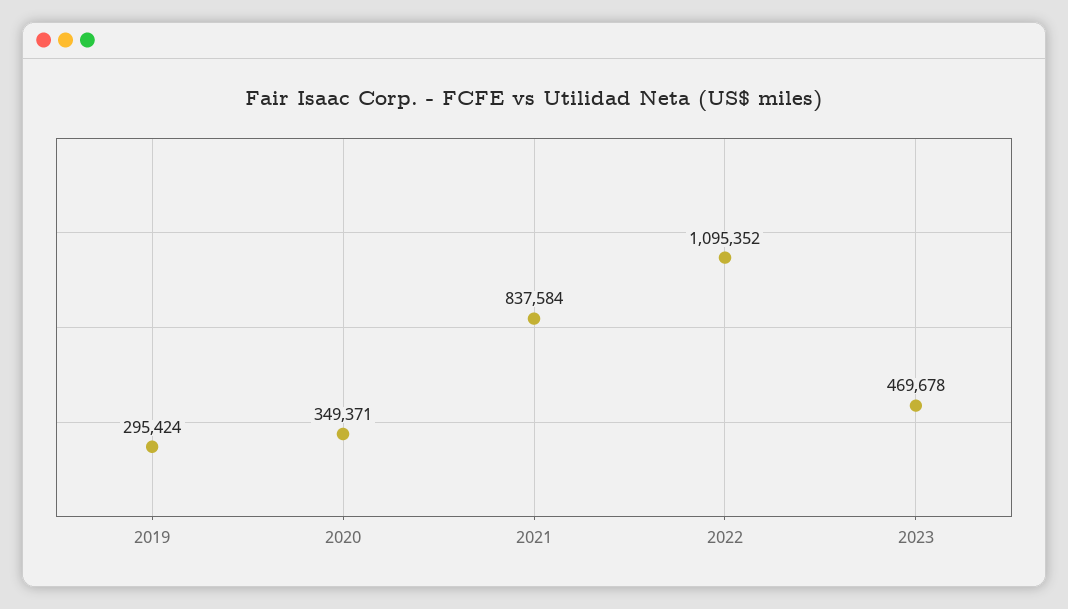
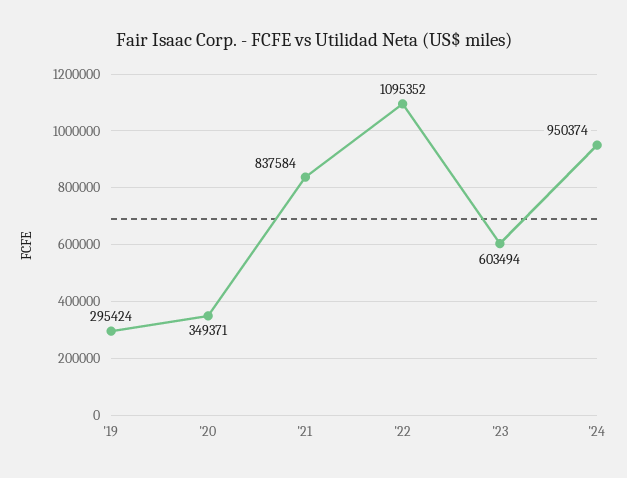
2023: 469678 -> 603494
'24: none -> 950374

